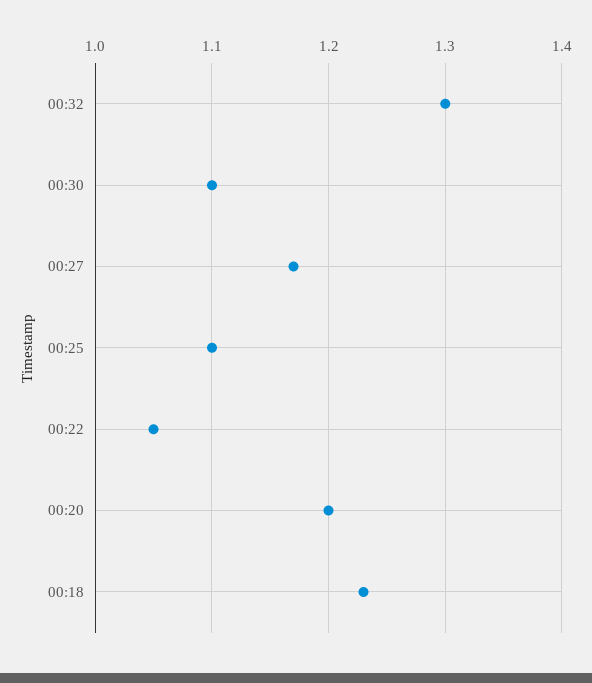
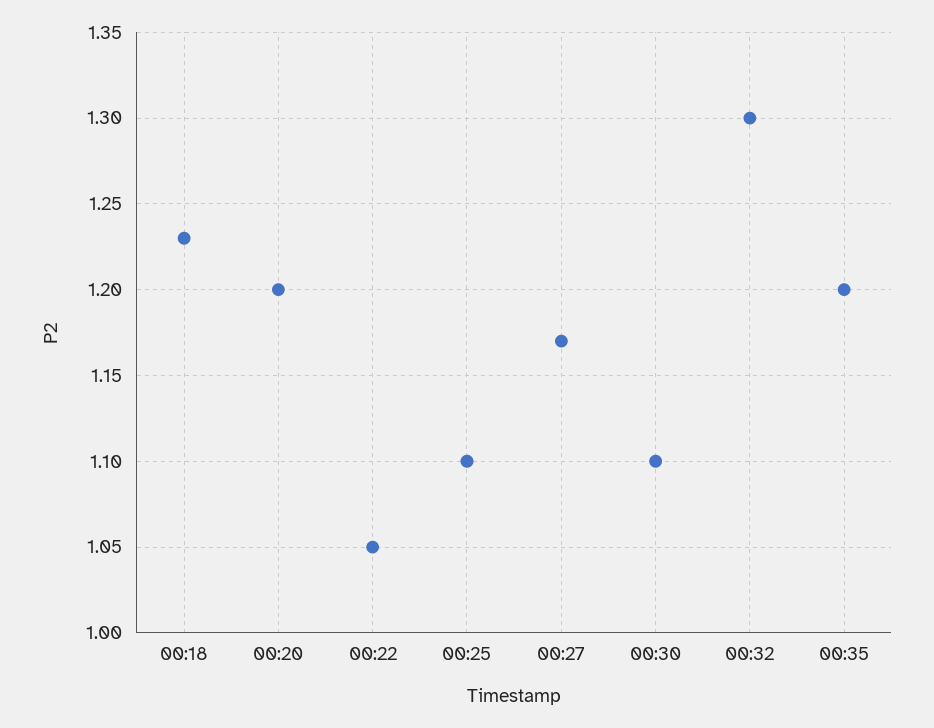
00:35: none -> 1.2

